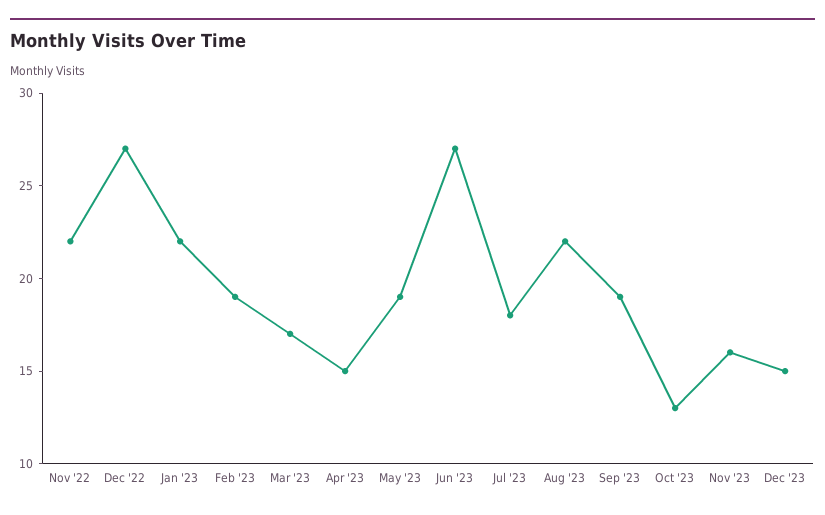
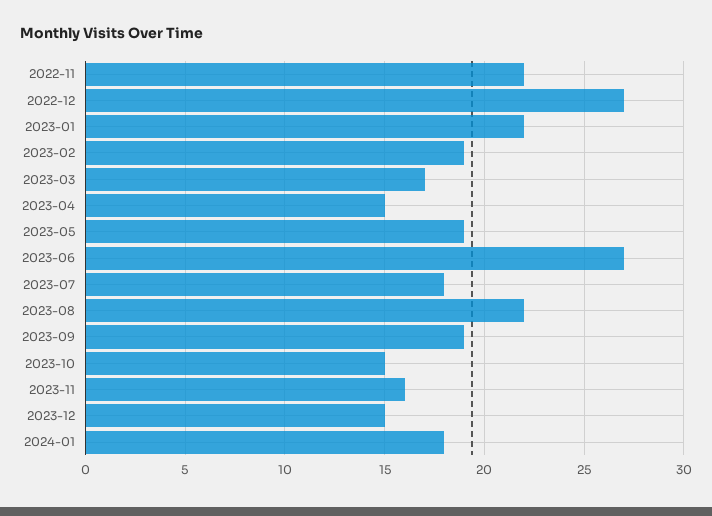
Oct '23: 13 -> 15
2024-01: none -> 18

